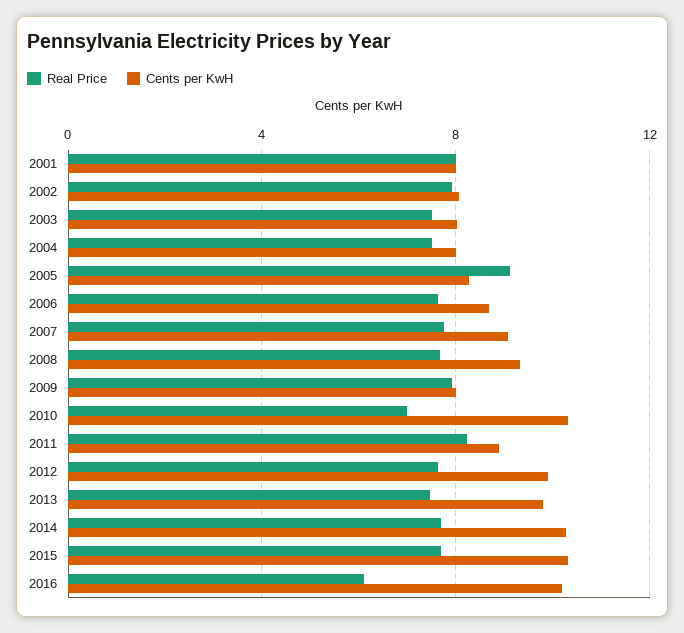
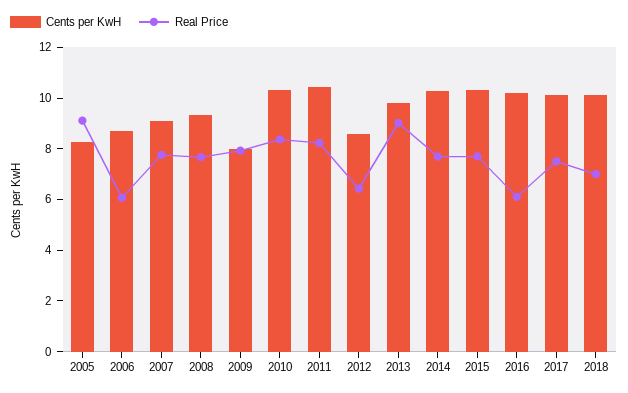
Real Price, 2001: 8 -> none
Cents per KwH, 2001: 8 -> none
Real Price, 2002: 8 -> none
Cents per KwH, 2002: 8 -> none
Real Price, 2003: 7.5 -> none
Cents per KwH, 2003: 8 -> none
Real Price, 2004: 7.5 -> none
Cents per KwH, 2004: 8 -> none
Real Price, 2006: 7.5 -> 6
Real Price, 2010: 7 -> 8.5
Cents per KwH, 2011: 9 -> 10.5
Real Price, 2012: 7.5 -> 6.5
Cents per KwH, 2012: 10 -> 8.5
Real Price, 2013: 7.5 -> 9
Cents per KwH, 2017: none -> 10
Real Price, 2017: none -> 7.5
Cents per KwH, 2018: none -> 10
Real Price, 2018: none -> 7

